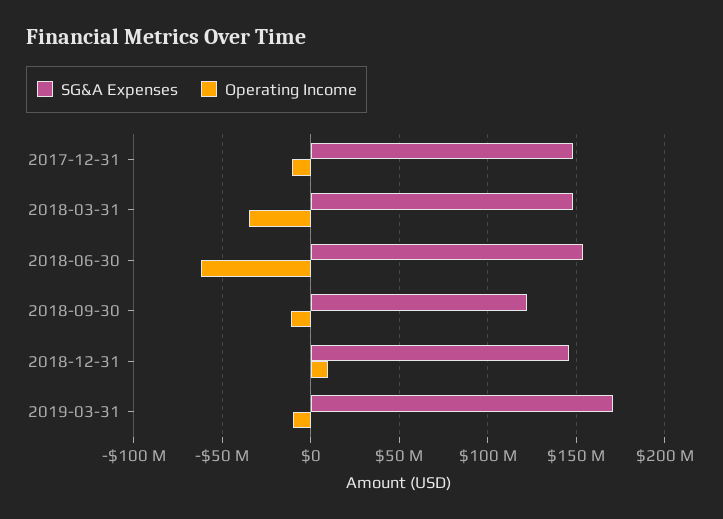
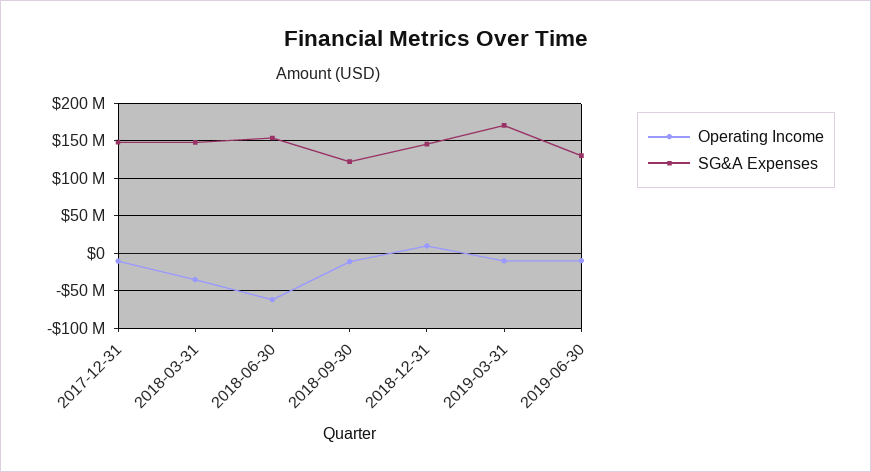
Operating Income, 2019-06-30: none -> -10000000
SG&A Expenses, 2019-06-30: none -> 130000000

